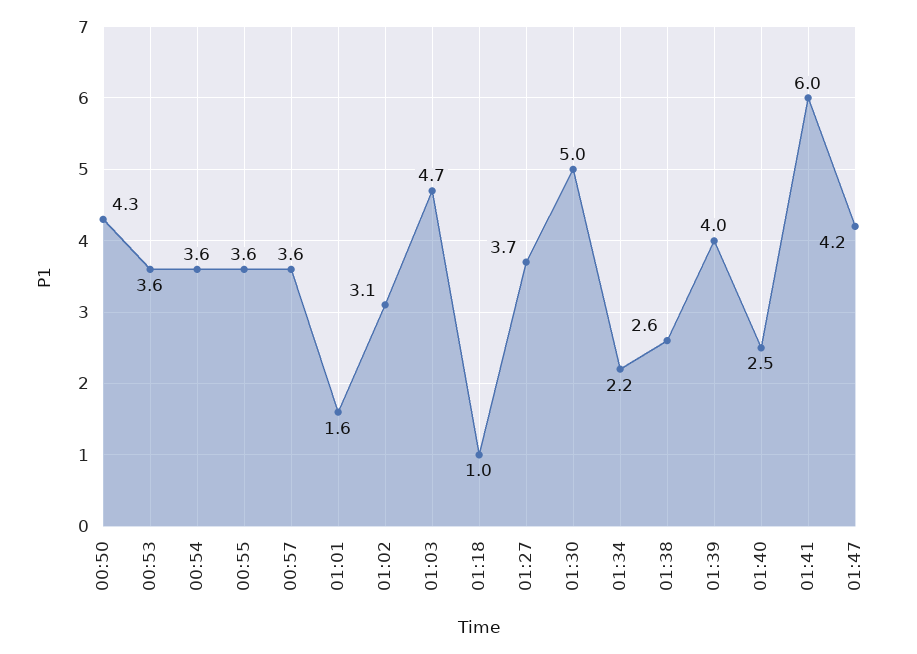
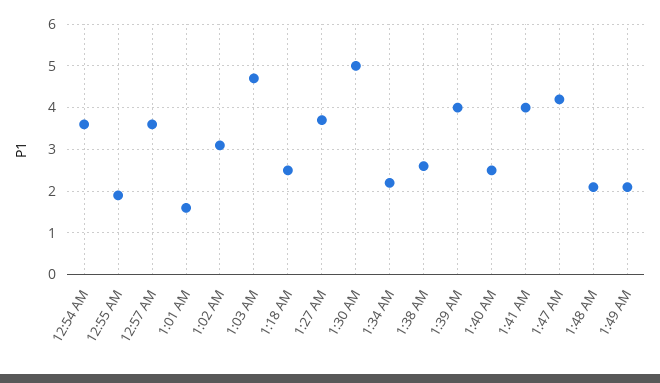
00:50: 4.3 -> none
00:53: 3.6 -> none
00:55: 3.6 -> 2
01:18: 1 -> 2.5
01:41: 6 -> 4
1:48 AM: none -> 2
1:49 AM: none -> 2

